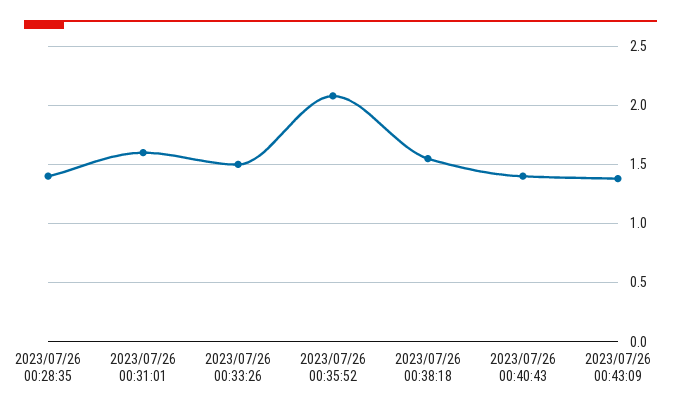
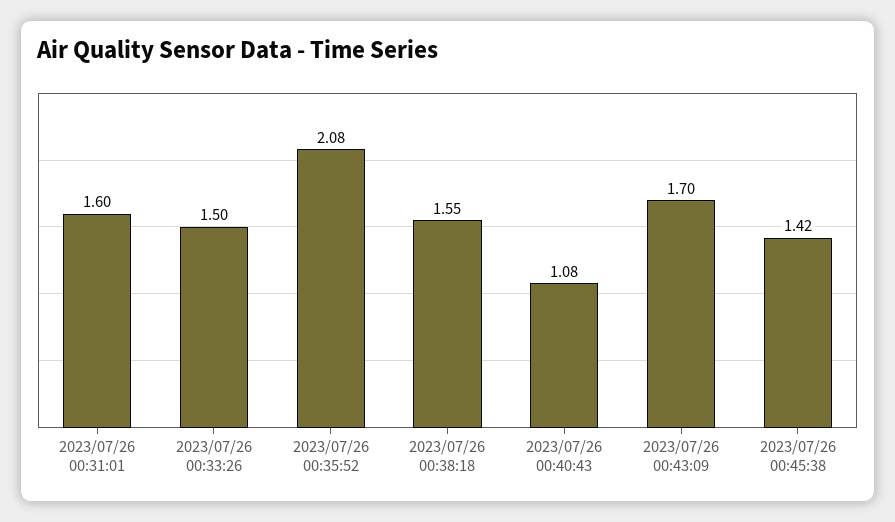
2023/07/26 00:28:35: 1.4 -> none
2023/07/26 00:40:43: 1.4 -> 1.08
2023/07/26 00:43:09: 1.4 -> 1.7
2023/07/26 00:45:38: none -> 1.42

